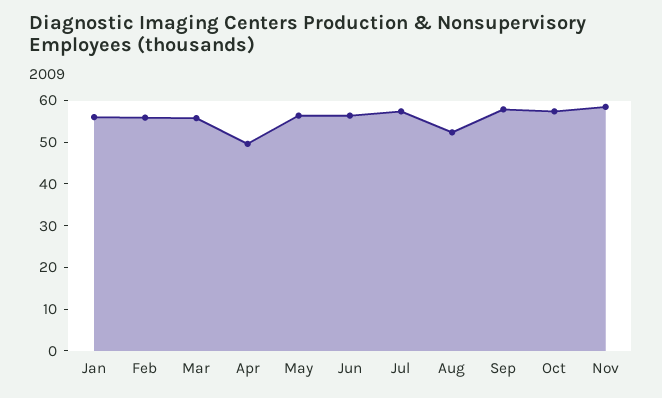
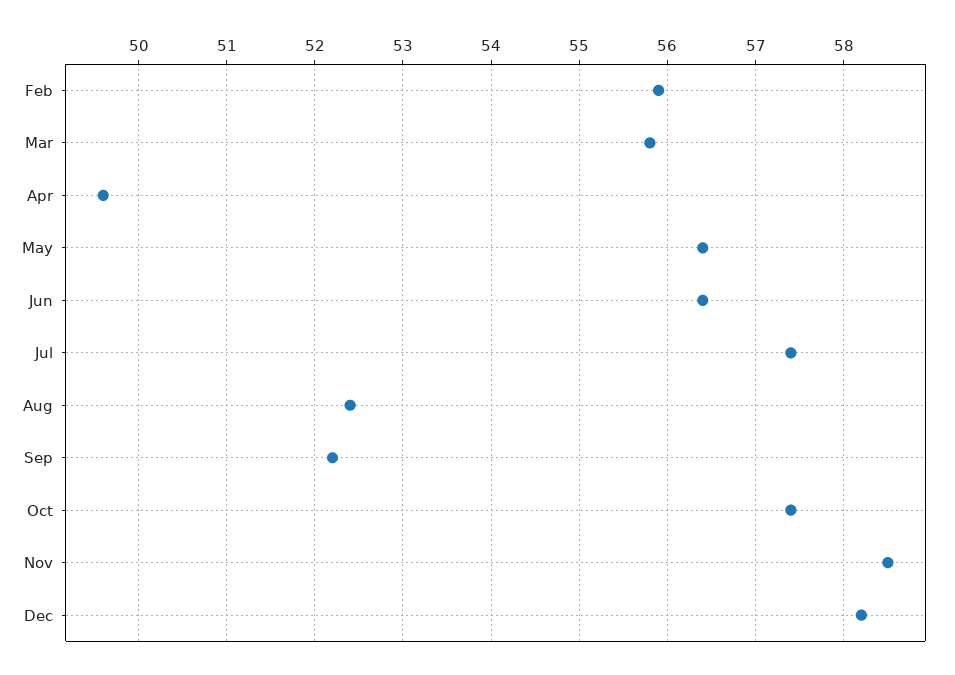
Jan: 56 -> none
Sep: 58 -> 52.2
Dec: none -> 58.2

